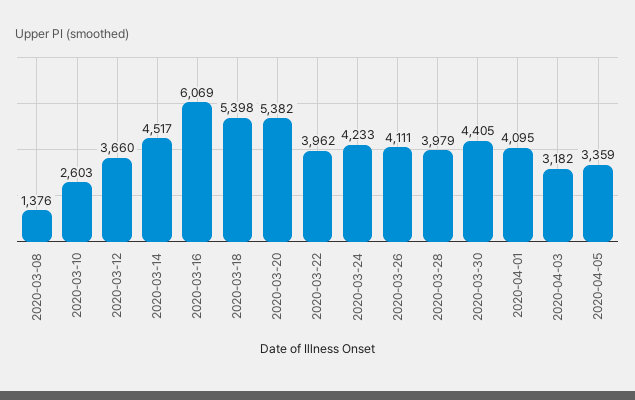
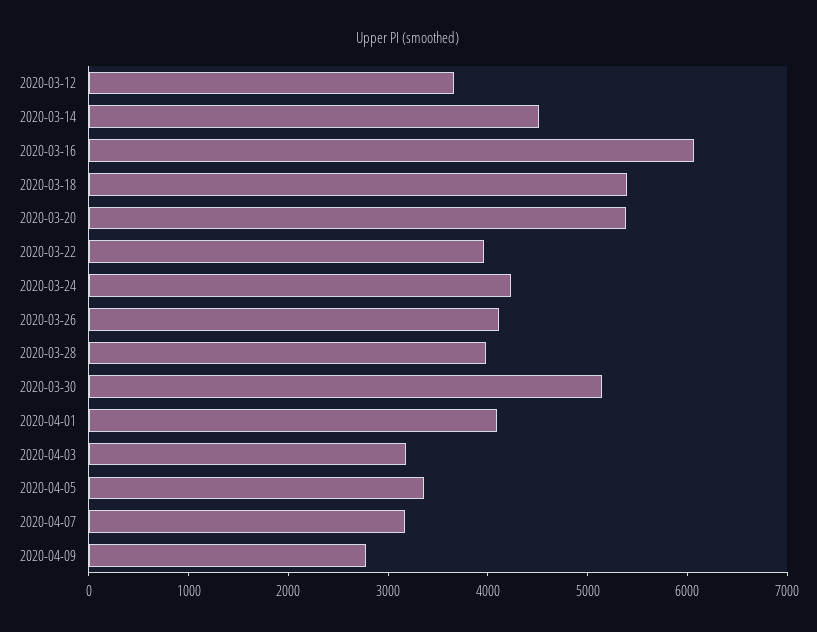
2020-03-08: 1376 -> none
2020-03-10: 2603 -> none
2020-03-30: 4405 -> 5200
2020-04-07: none -> 3200
2020-04-09: none -> 2800

